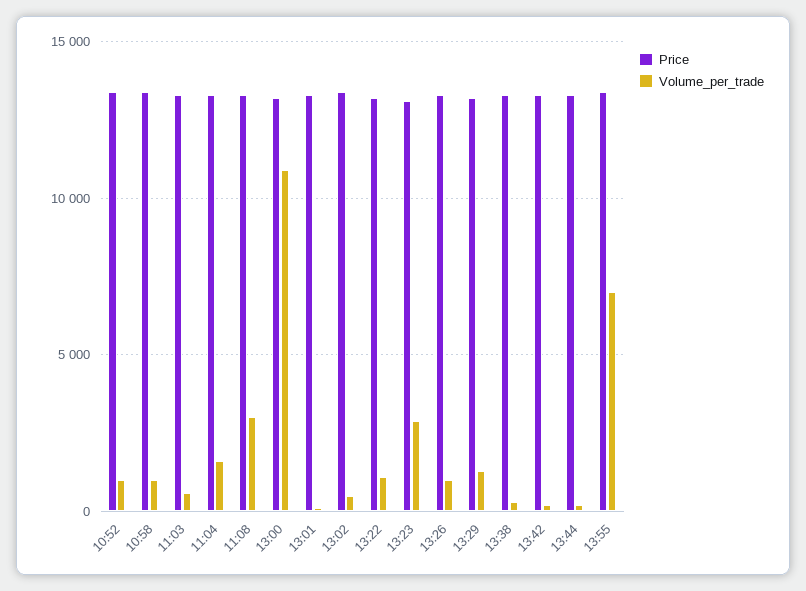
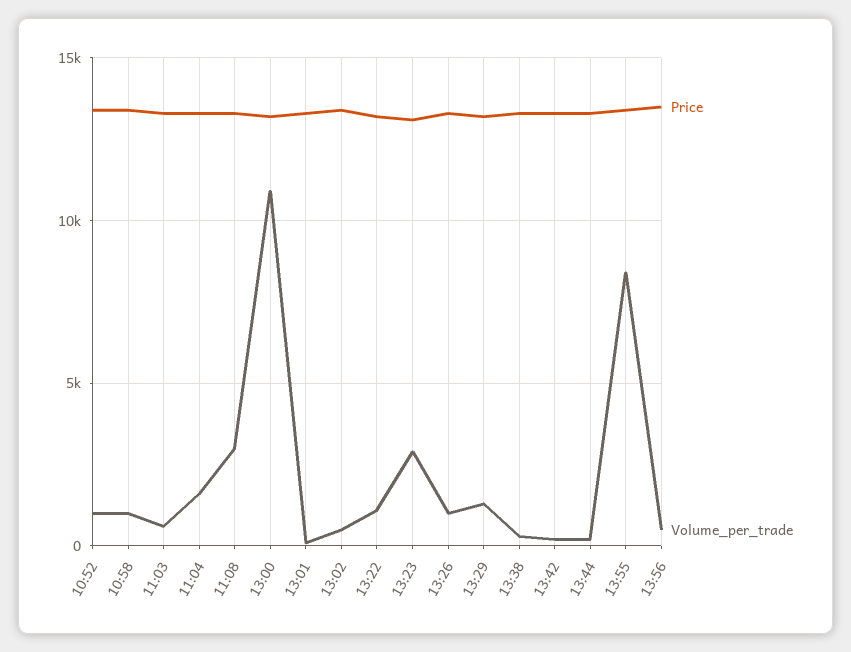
Volume_per_trade, 13:55: 7000 -> 8500
Price, 13:56: none -> 13500
Volume_per_trade, 13:56: none -> 500

